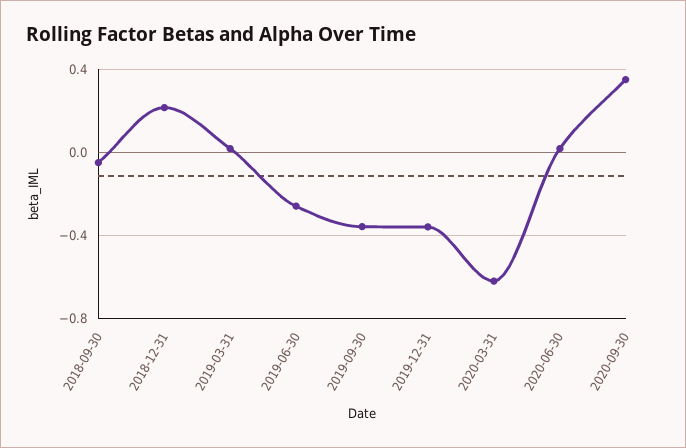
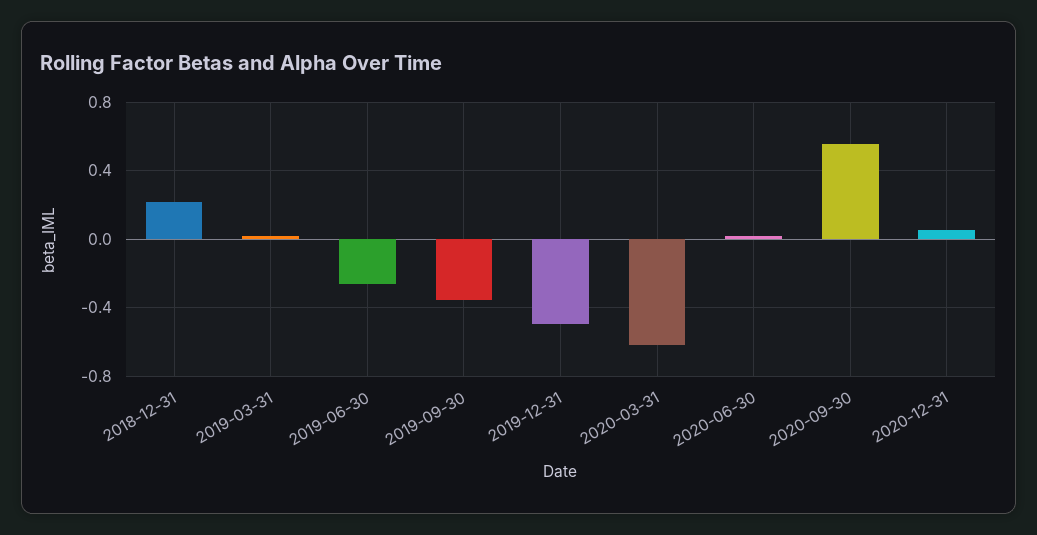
2018-09-30: -0.05 -> none
2019-12-31: -0.35 -> -0.5
2020-09-30: 0.35 -> 0.55
2020-12-31: none -> 0.05

